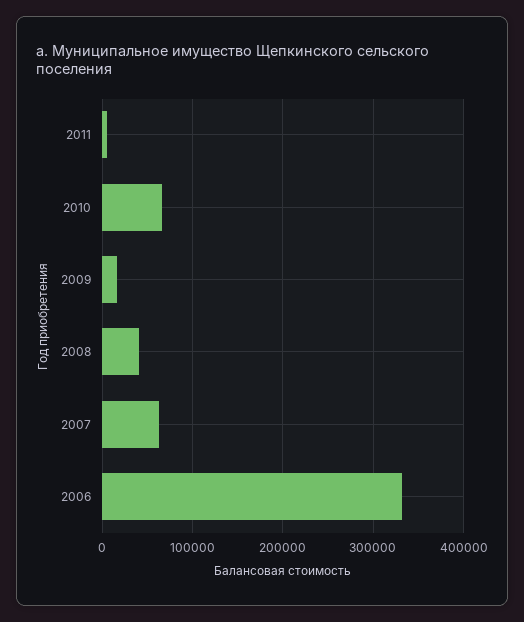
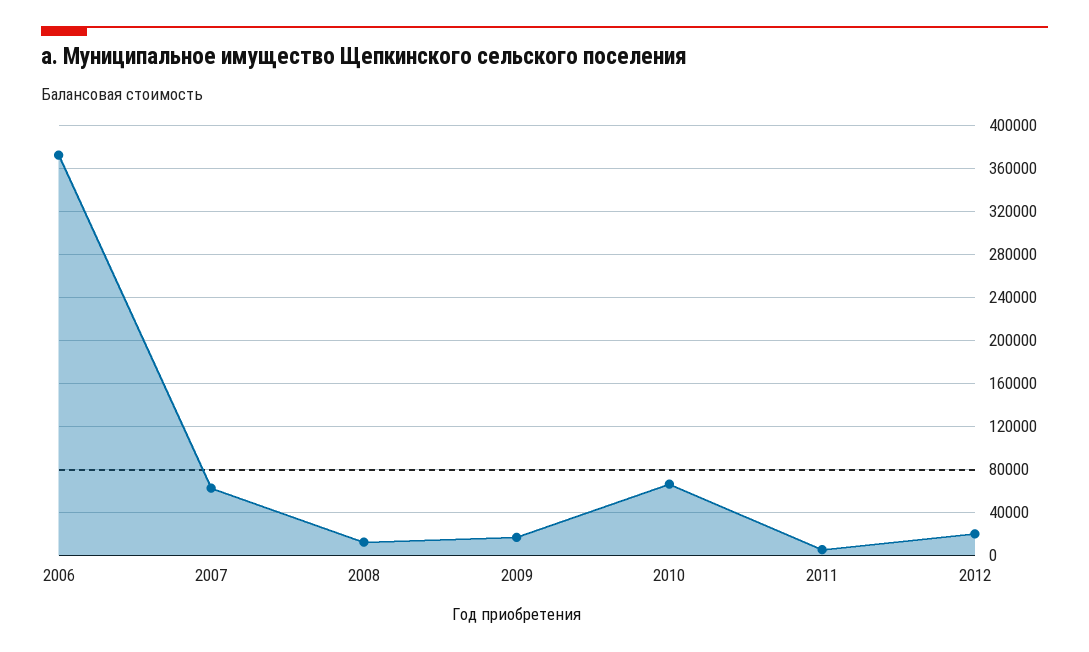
2008: 40000 -> 10000
2006: 330000 -> 370000
2012: none -> 20000

